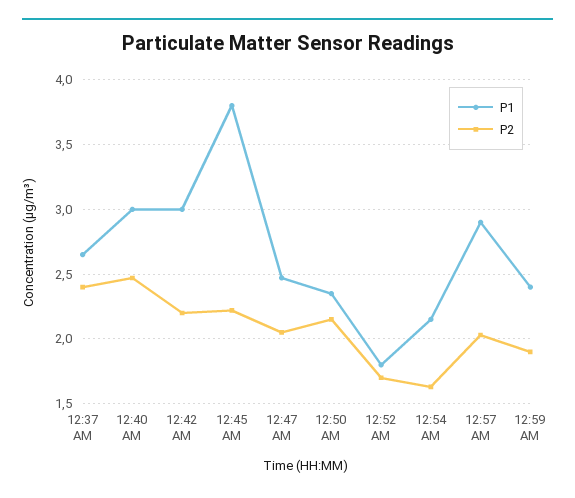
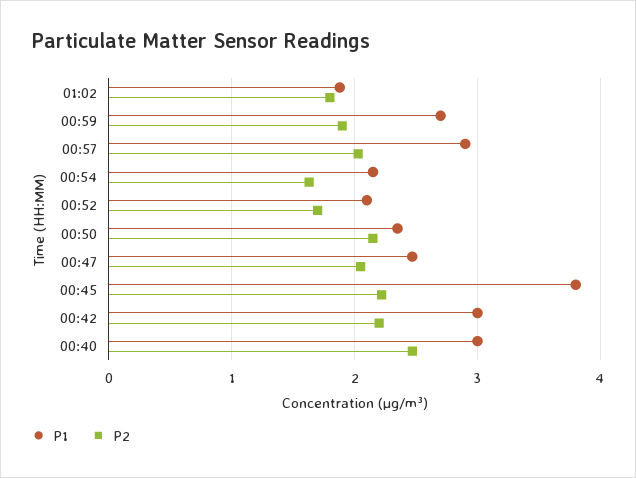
P1, 12:37 AM: 2.65 -> none
P2, 12:37 AM: 2.4 -> none
P1, 12:52 AM: 1.8 -> 2.1
P1, 12:59 AM: 2.4 -> 2.7
P1, 01:02: none -> 1.9
P2, 01:02: none -> 1.8

